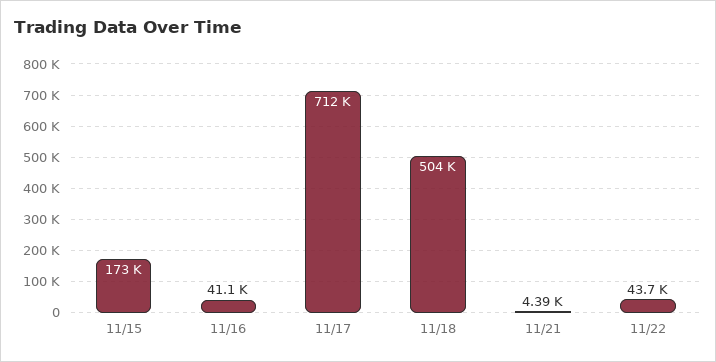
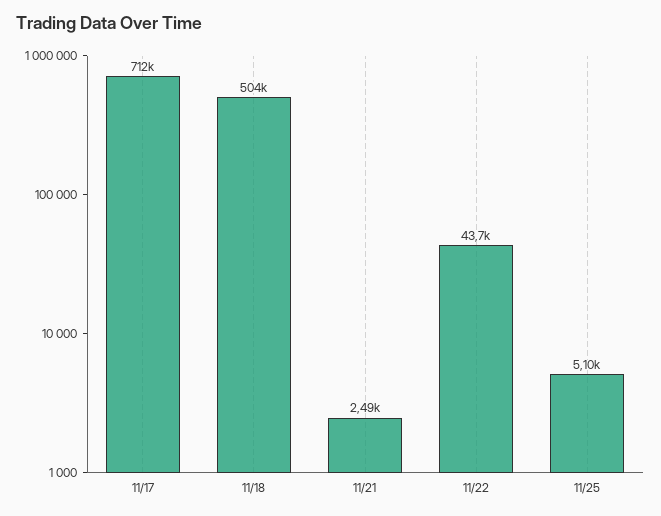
11/15: 173000 -> none
11/16: 41100 -> none
11/21: 4390 -> 2490
11/25: none -> 5100

